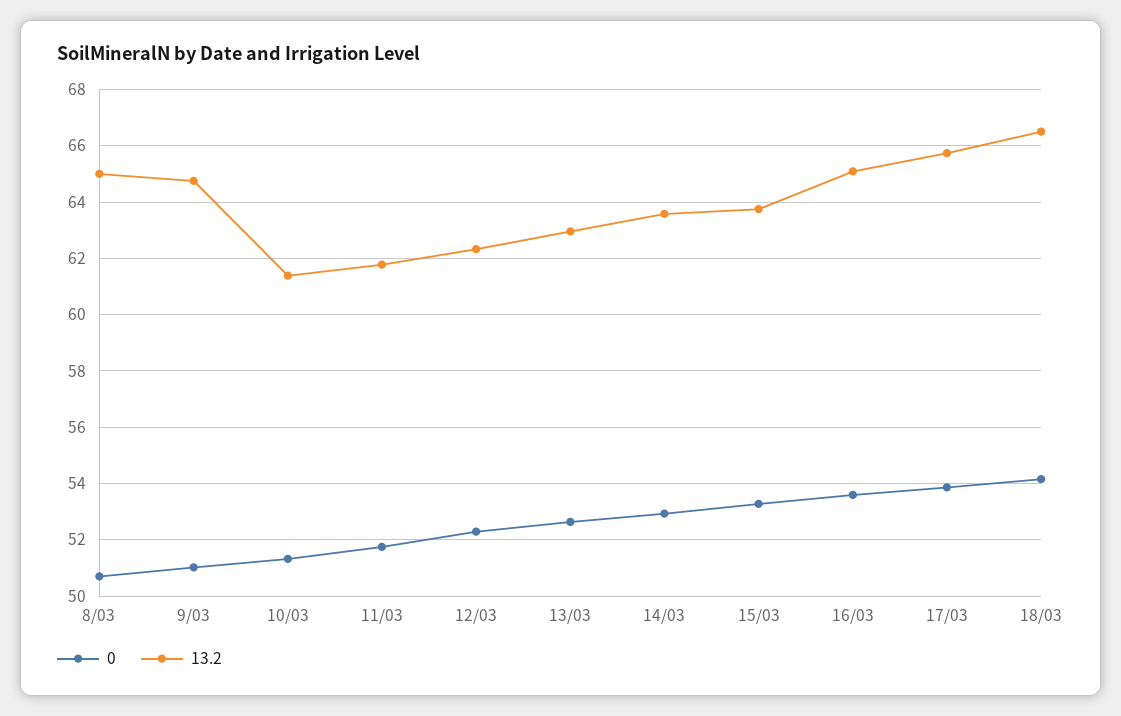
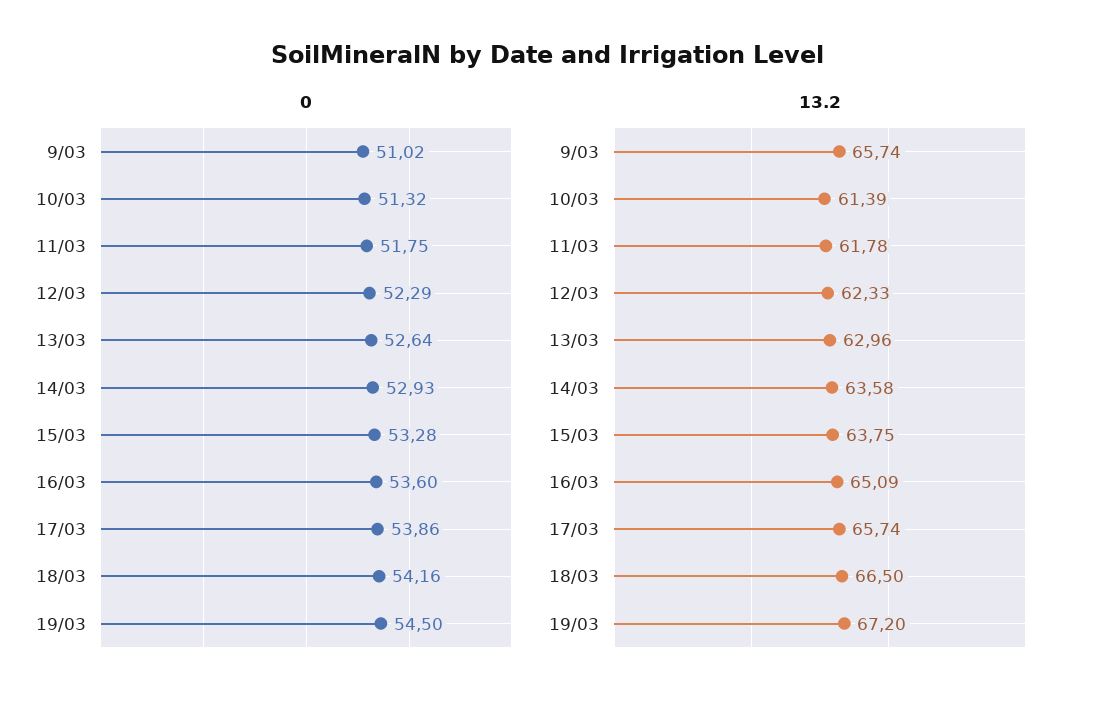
0, 8/03: 50.75 -> none
13.2, 8/03: 65 -> none
13.2, 9/03: 64.75 -> 65.74
0, 19/03: none -> 54.5
13.2, 19/03: none -> 67.2

